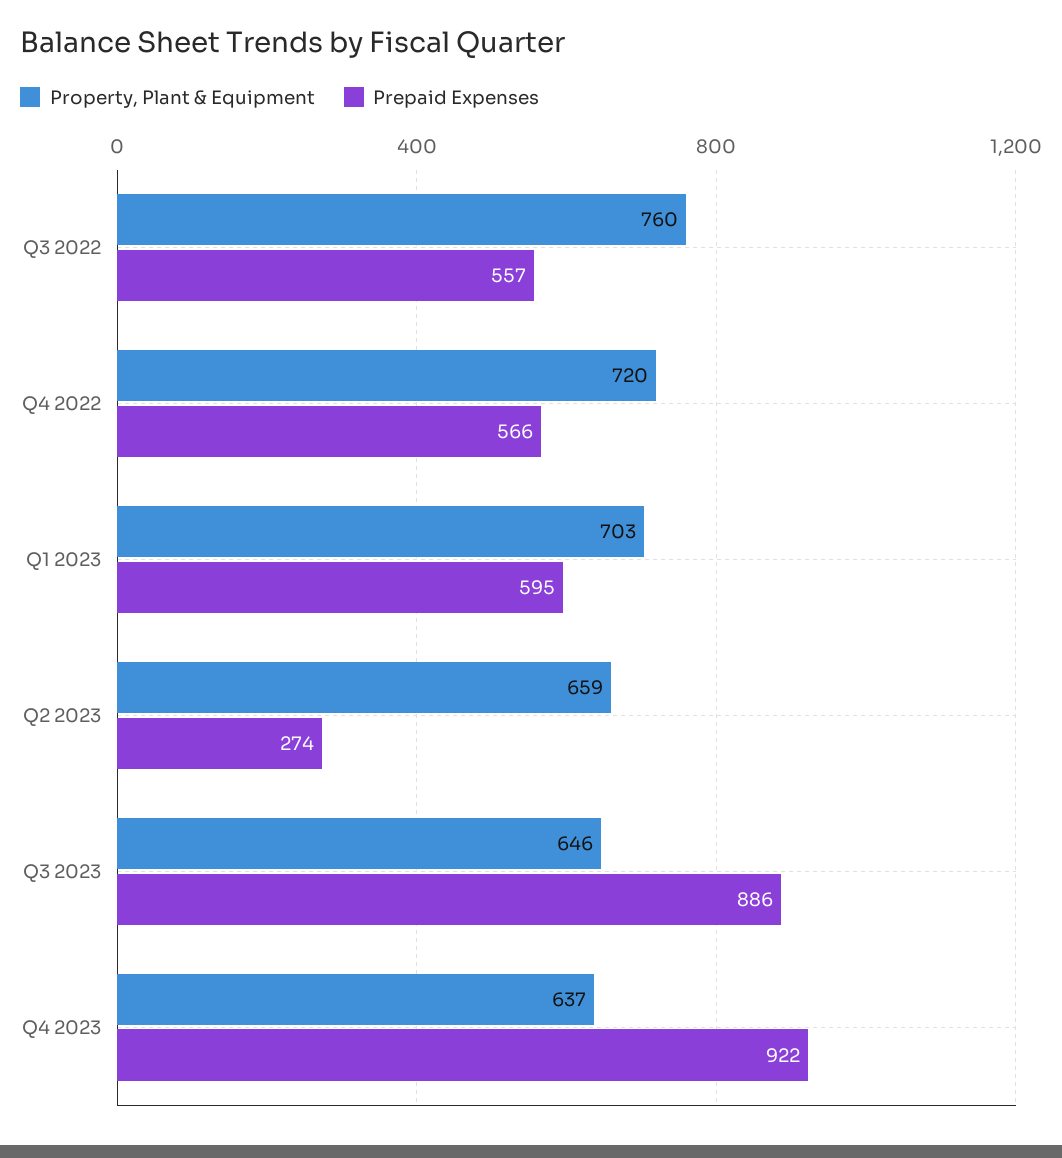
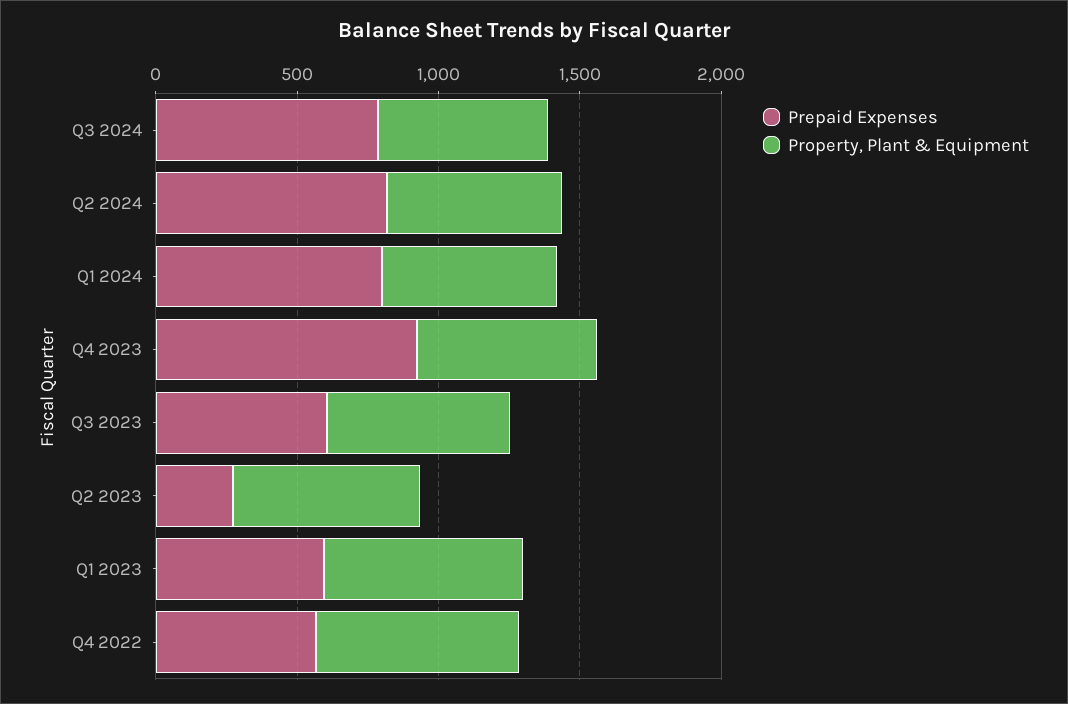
Property, Plant & Equipment, Q3 2022: 760 -> none
Prepaid Expenses, Q3 2022: 557 -> none
Prepaid Expenses, Q3 2023: 886 -> 600
Prepaid Expenses, Q3 2024: none -> 800
Property, Plant & Equipment, Q3 2024: none -> 600
Prepaid Expenses, Q2 2024: none -> 800
Property, Plant & Equipment, Q2 2024: none -> 600
Prepaid Expenses, Q1 2024: none -> 800
Property, Plant & Equipment, Q1 2024: none -> 600

